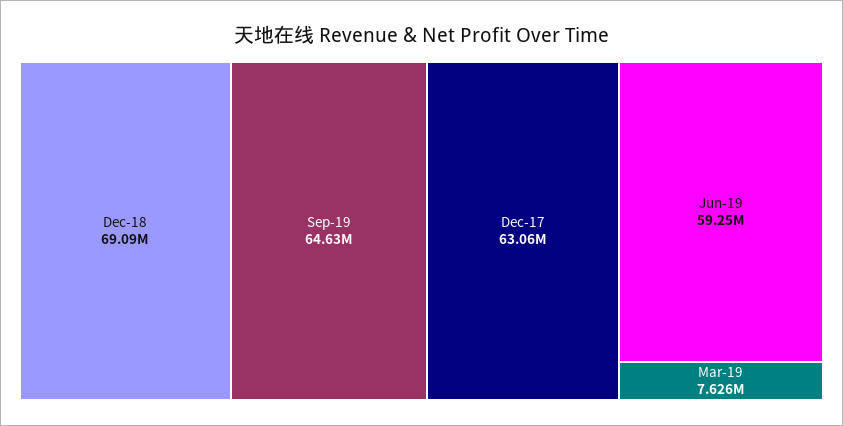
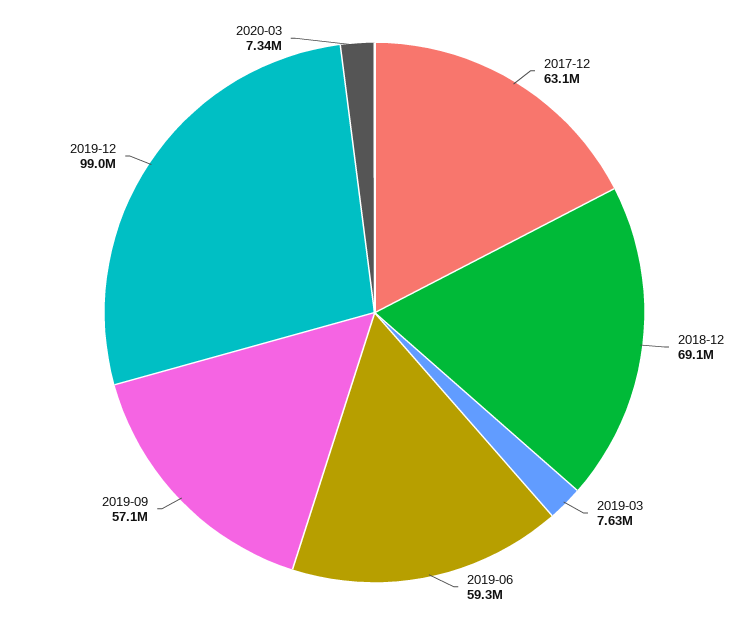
Sep-19: 64630000 -> 57100000
2019-12: none -> 99000000
2020-03: none -> 7340000

